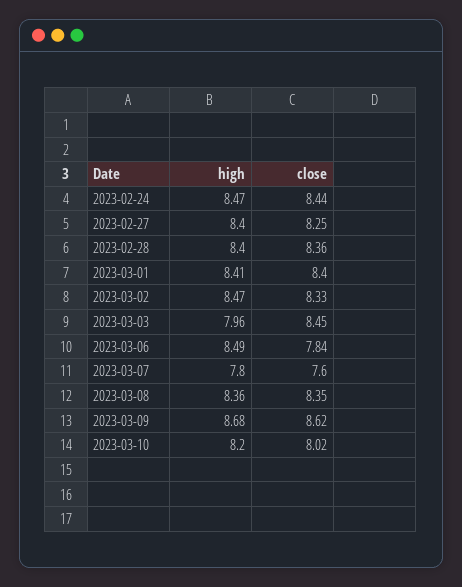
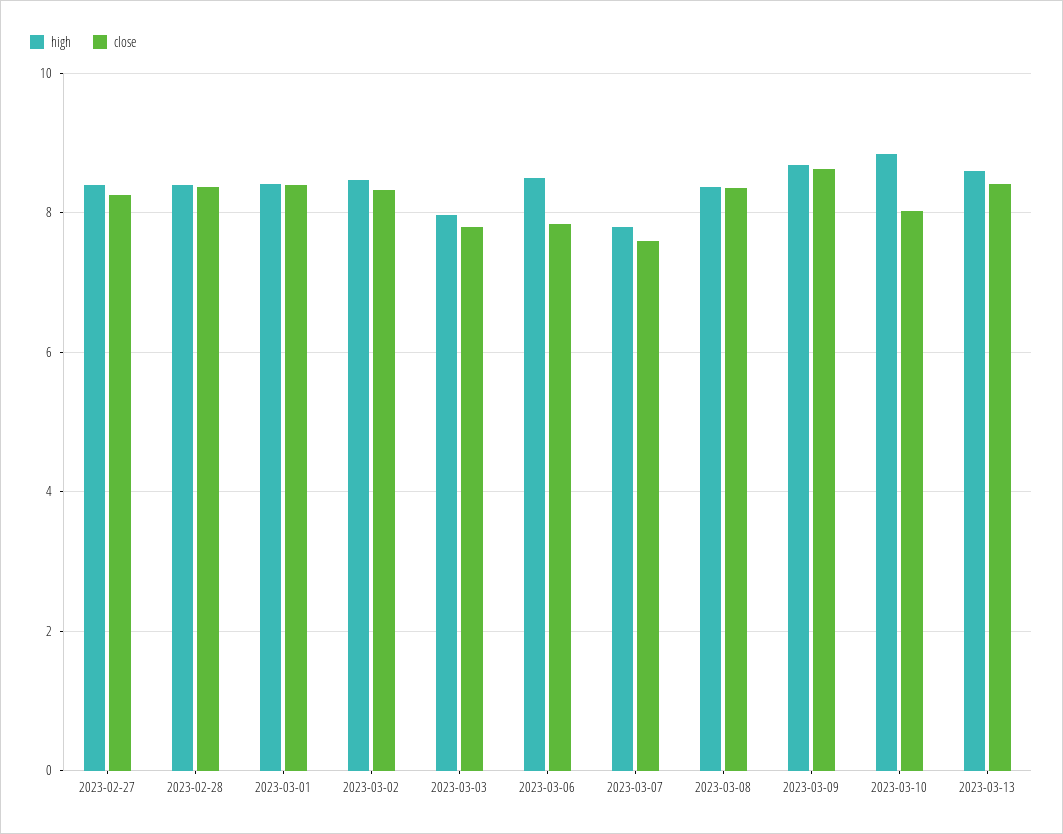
high, 2023-02-24: 8.47 -> none
close, 2023-02-24: 8.44 -> none
close, 2023-03-03: 8.45 -> 7.8
high, 2023-03-10: 8.2 -> 8.8
high, 2023-03-13: none -> 8.6
close, 2023-03-13: none -> 8.4

